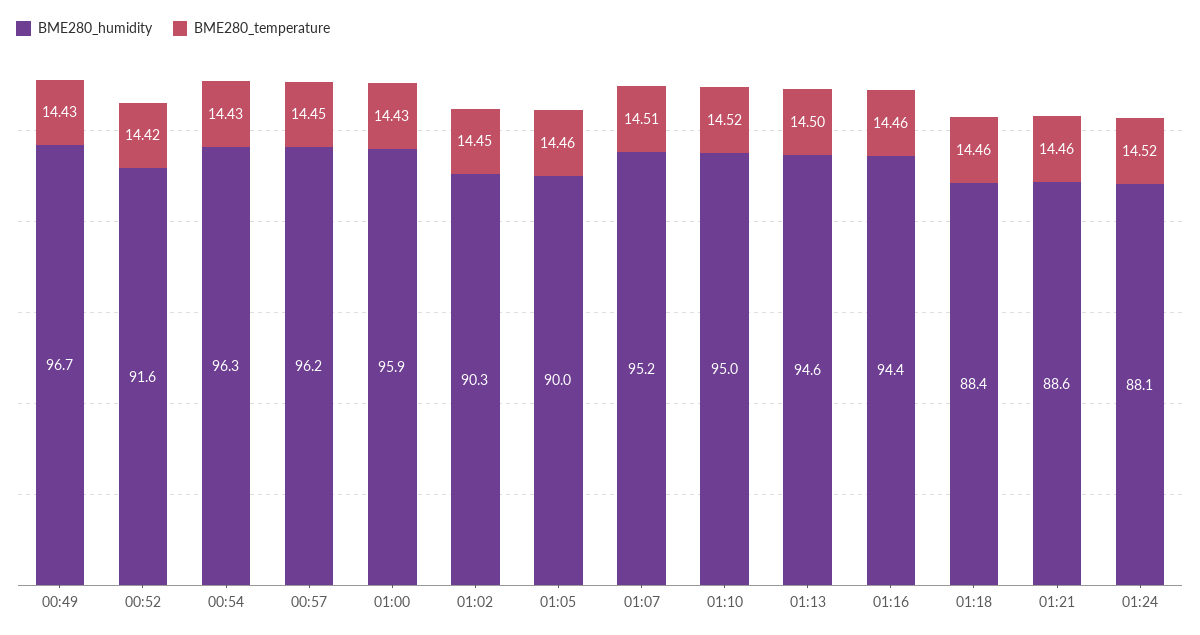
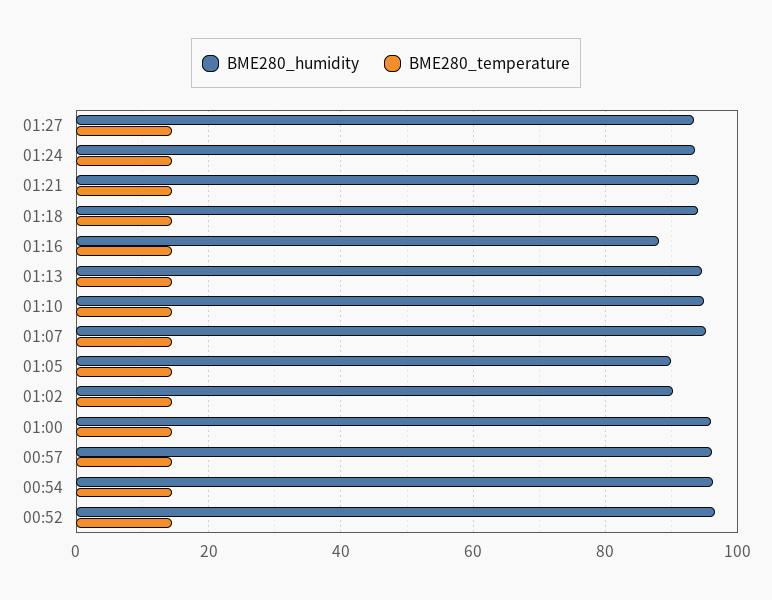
BME280_humidity, 00:49: 96.7 -> none
BME280_temperature, 00:49: 14.43 -> none
BME280_humidity, 00:52: 91.6 -> 96
BME280_humidity, 01:16: 94.4 -> 88
BME280_humidity, 01:18: 88.4 -> 94
BME280_humidity, 01:21: 88.6 -> 94
BME280_humidity, 01:24: 88.1 -> 94
BME280_humidity, 01:27: none -> 94
BME280_temperature, 01:27: none -> 14

